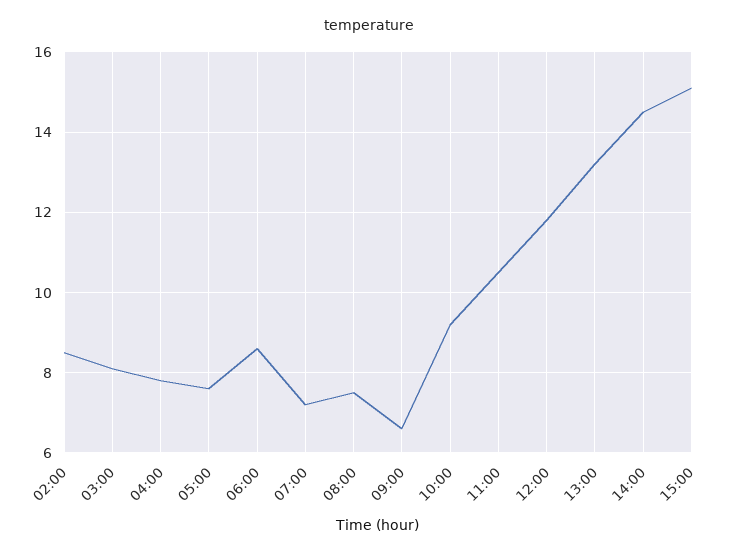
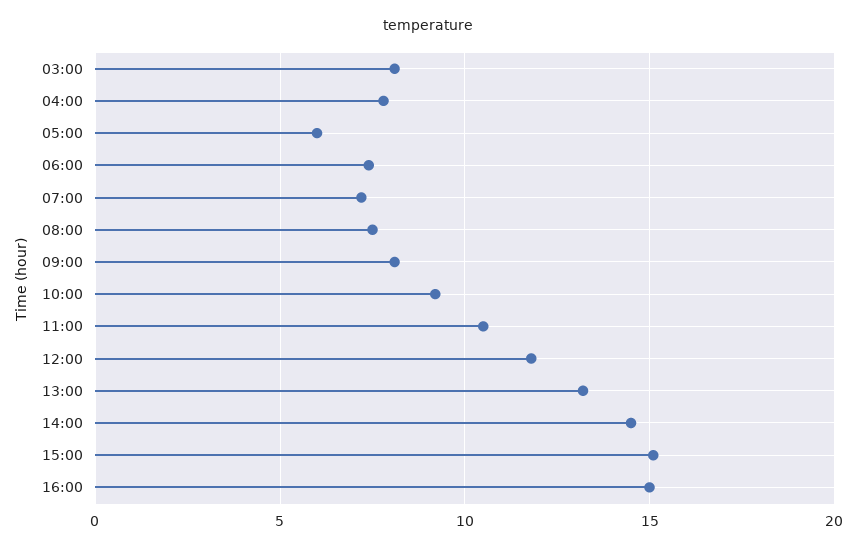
02:00: 8.5 -> none
05:00: 7.5 -> 6
06:00: 8.5 -> 7.5
09:00: 6.5 -> 8
16:00: none -> 15

